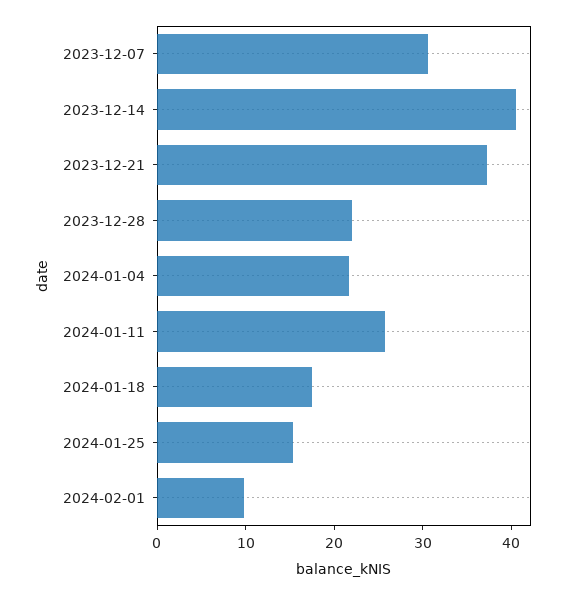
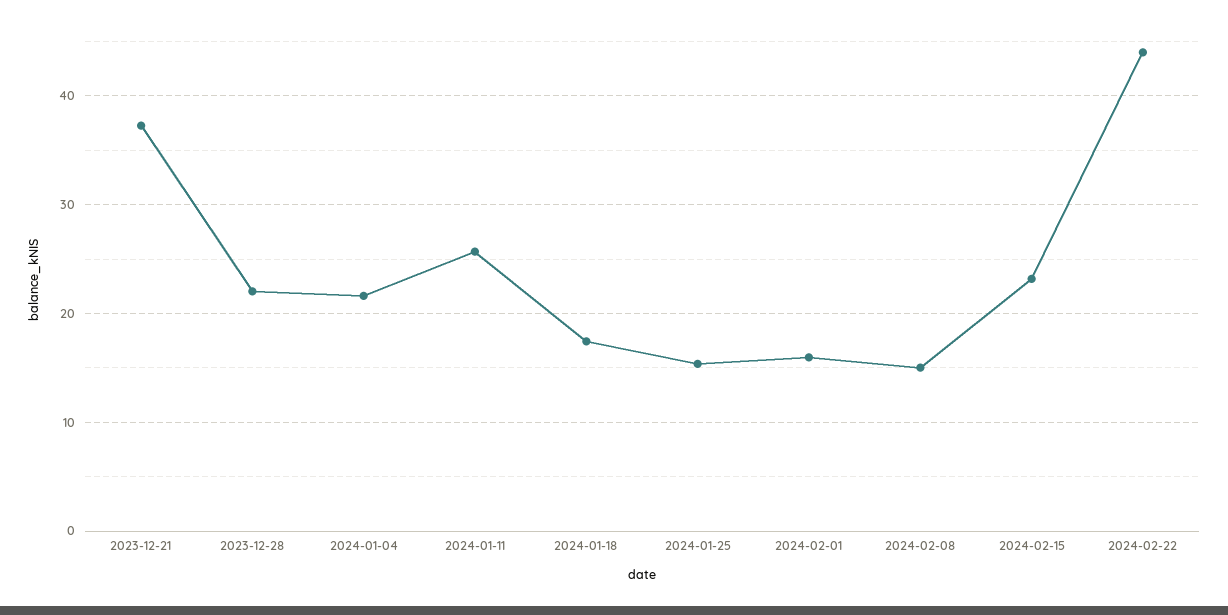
2023-12-07: 30 -> none
2023-12-14: 40 -> none
2024-02-01: 10 -> 16
2024-02-08: none -> 15
2024-02-15: none -> 23
2024-02-22: none -> 44

